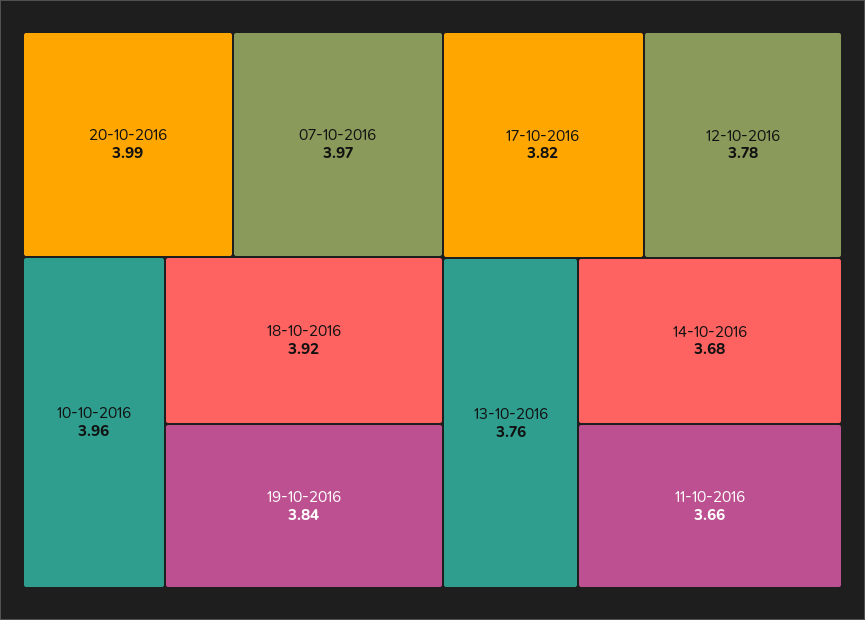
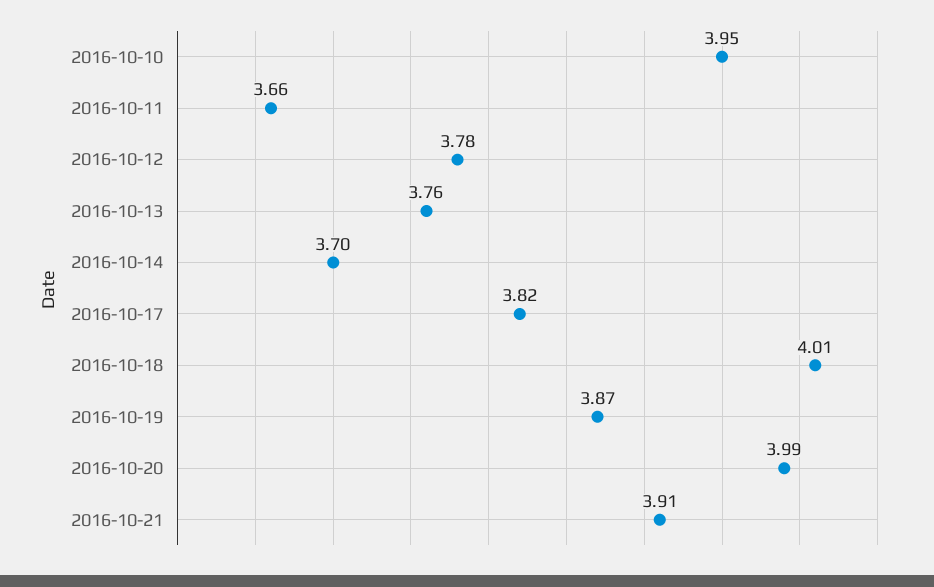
07-10-2016: 3.97 -> none
10-10-2016: 3.96 -> 3.95
18-10-2016: 3.92 -> 4.01
19-10-2016: 3.84 -> 3.87
14-10-2016: 3.68 -> 3.7
2016-10-21: none -> 3.91

